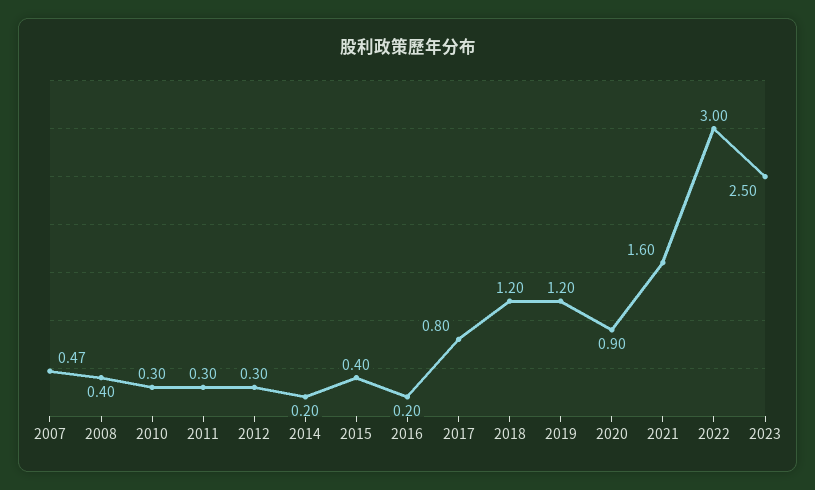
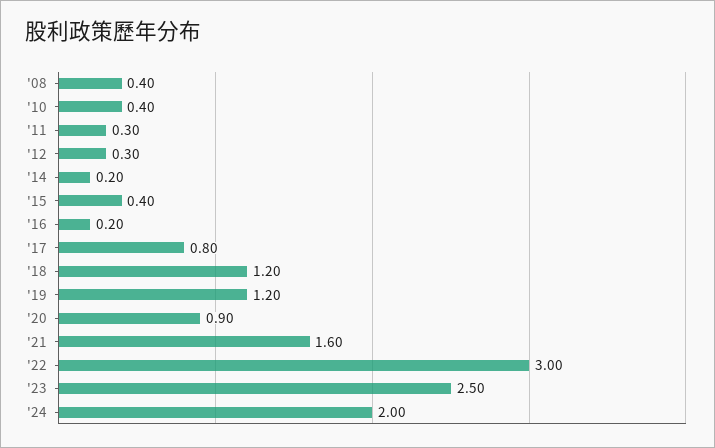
2007: 0.47 -> none
2010: 0.3 -> 0.4
'24: none -> 2

